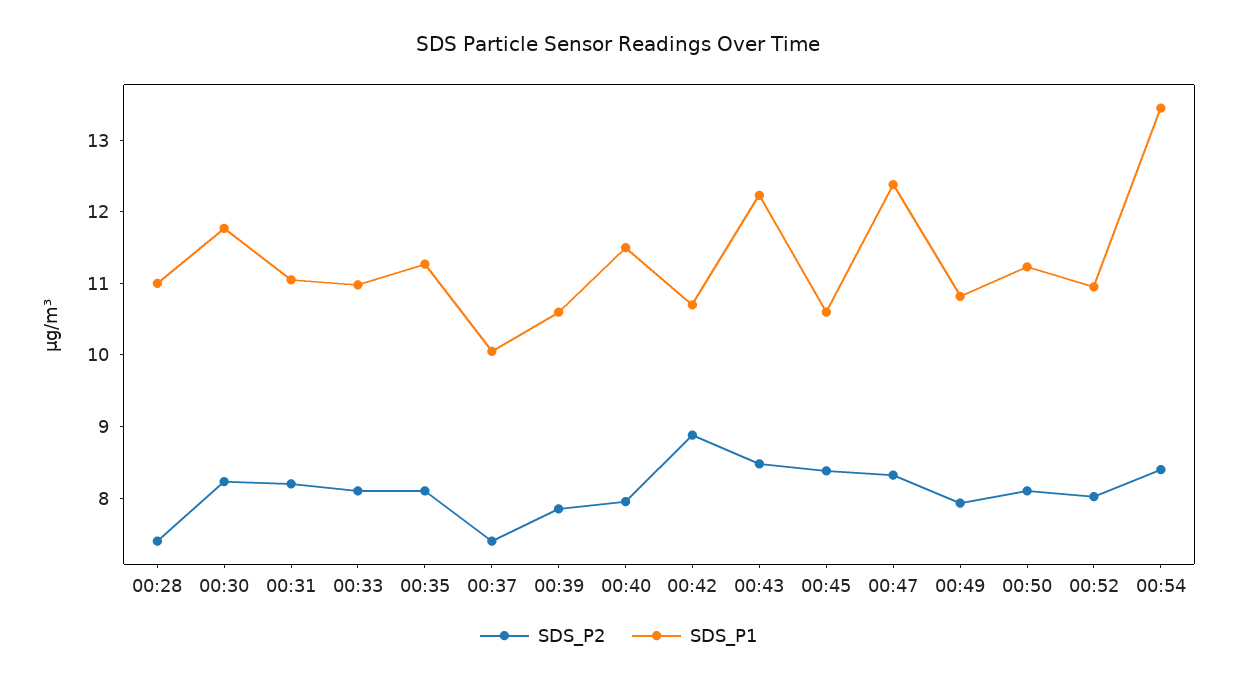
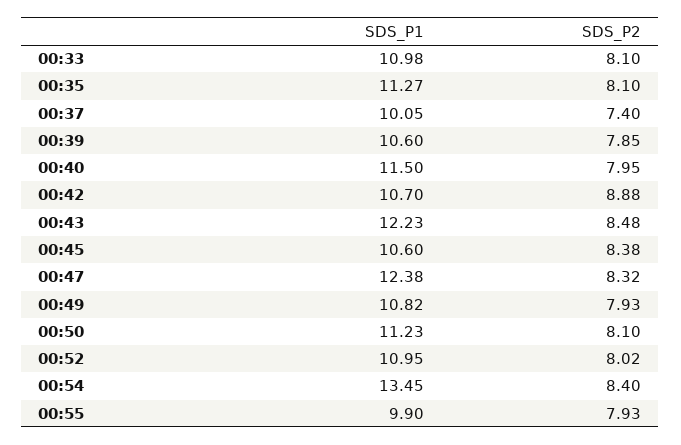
SDS_P2, 00:28: 7.4 -> none
SDS_P1, 00:28: 11 -> none
SDS_P2, 00:30: 8.2 -> none
SDS_P1, 00:30: 11.8 -> none
SDS_P2, 00:31: 8.2 -> none
SDS_P1, 00:31: 11 -> none
SDS_P1, 00:55: none -> 9.9
SDS_P2, 00:55: none -> 7.93

